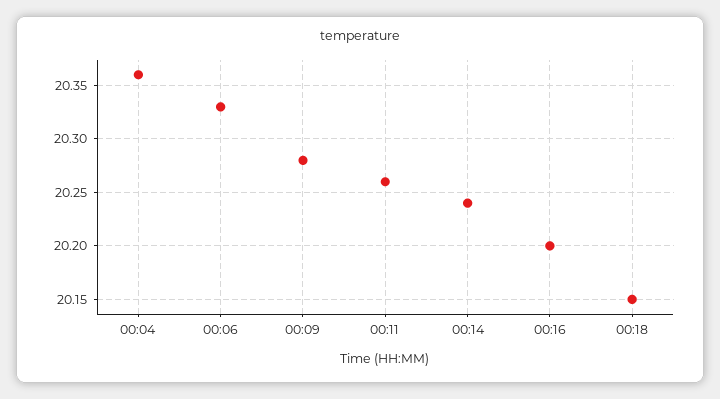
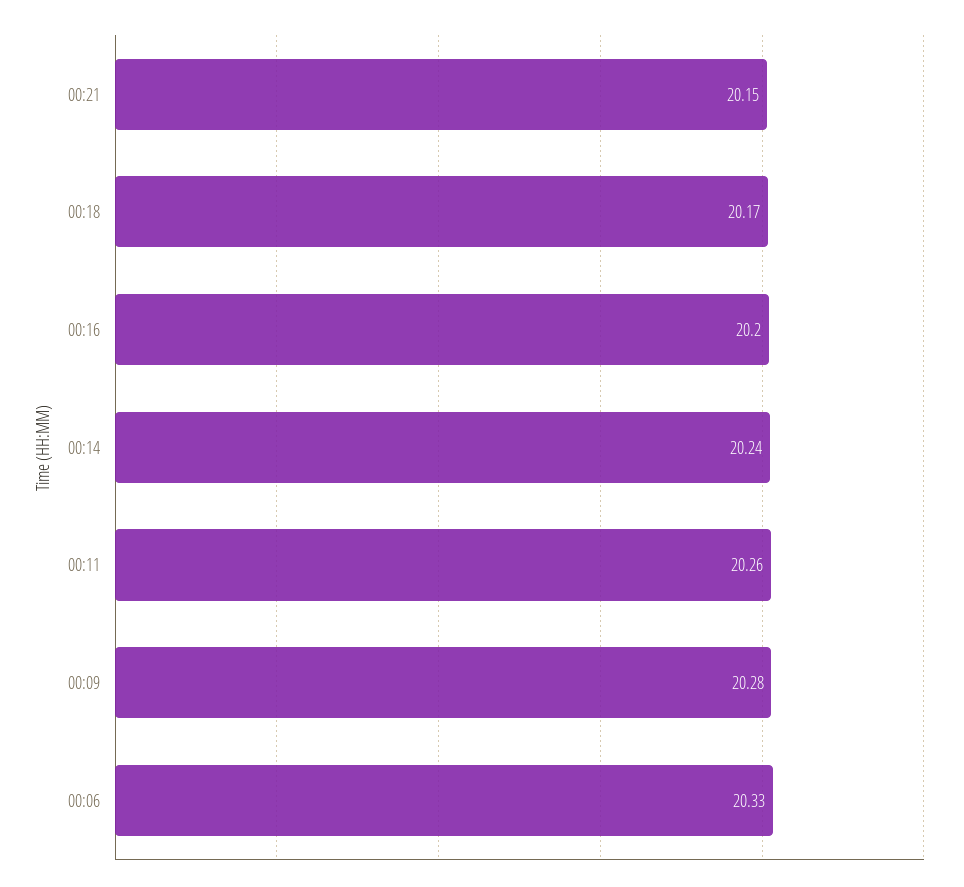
00:04: 20.36 -> none
00:18: 20.15 -> 20.17
00:21: none -> 20.15

